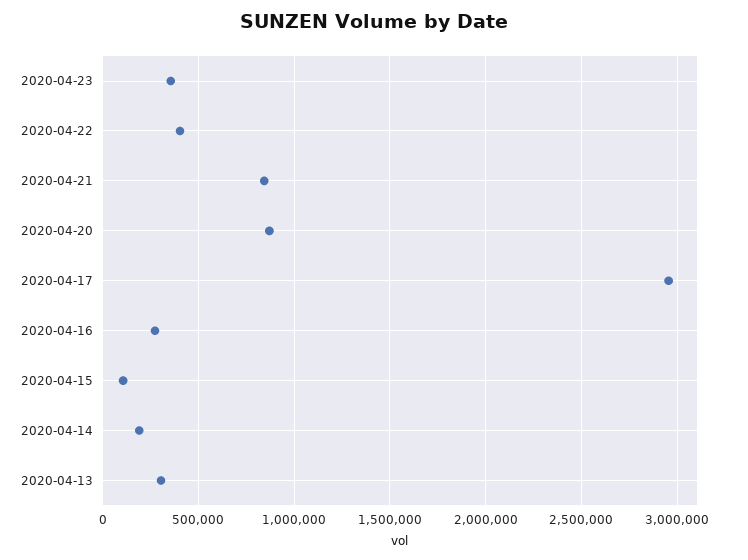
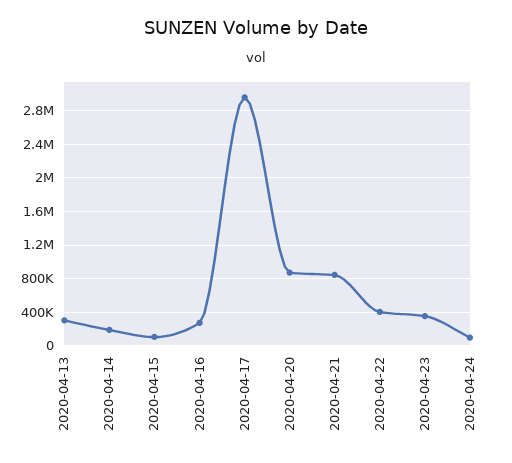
2020-04-24: none -> 100000

